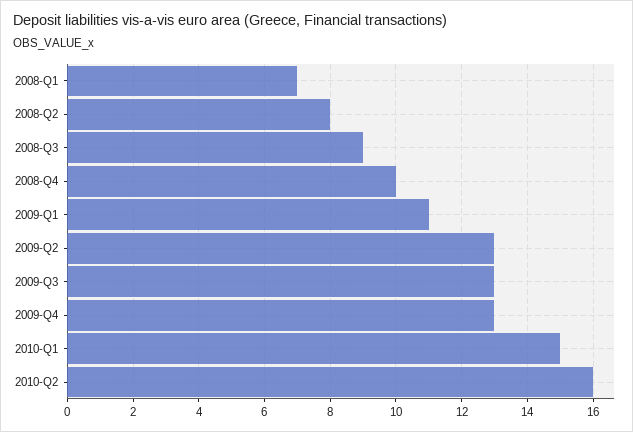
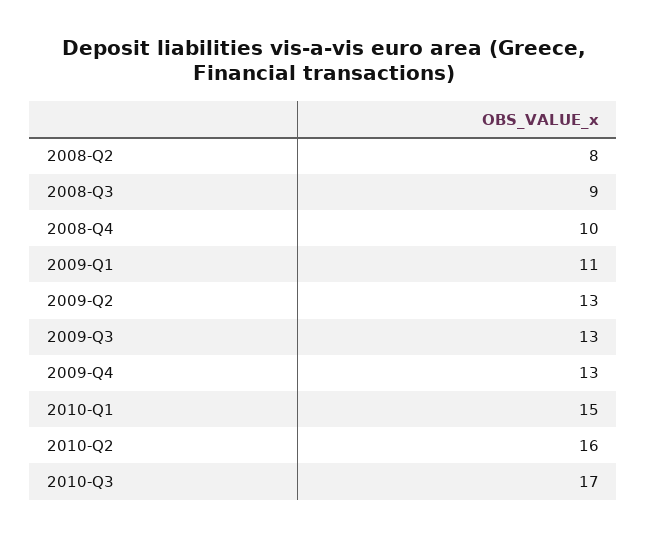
2008-Q1: 7 -> none
2010-Q3: none -> 17

